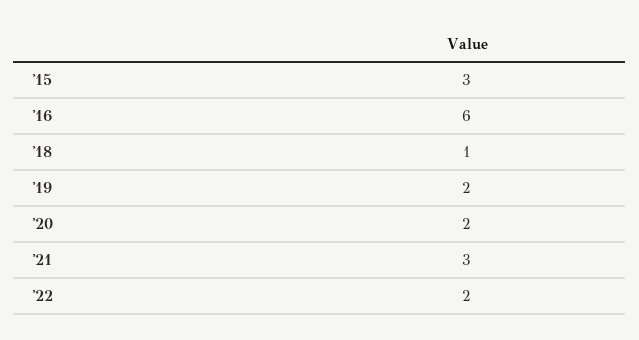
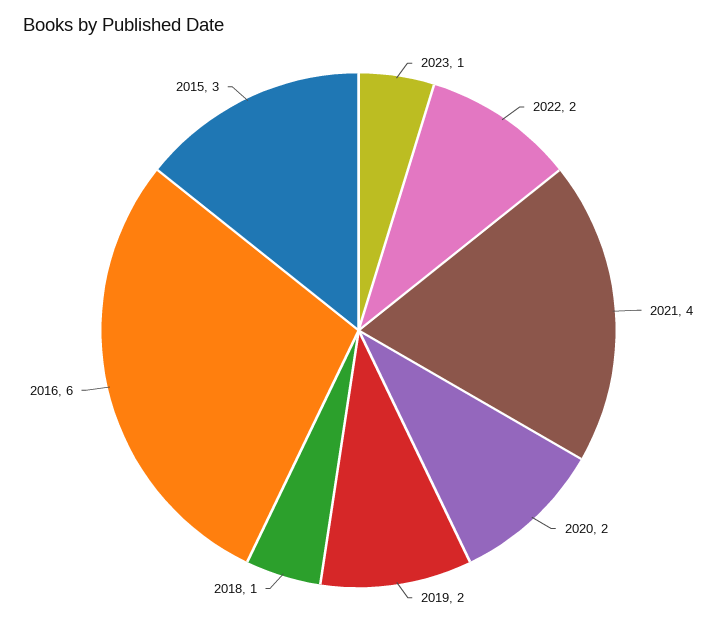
'21: 3 -> 4
2023: none -> 1

